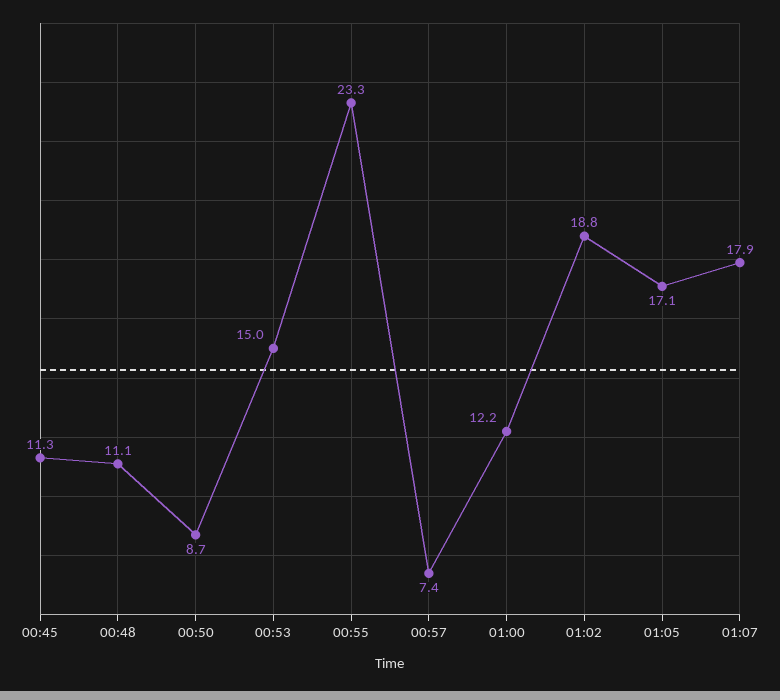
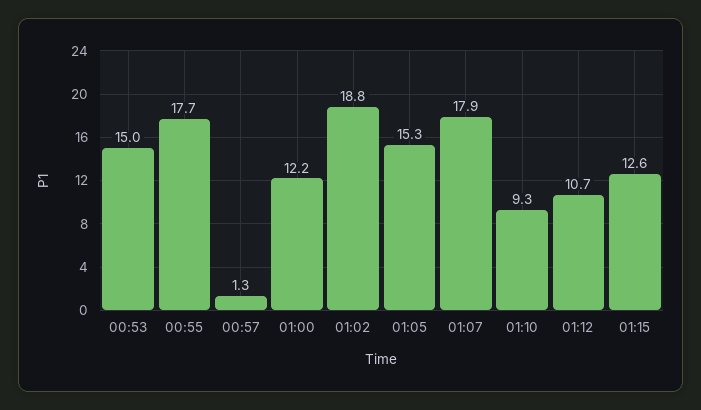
00:45: 11.3 -> none
00:48: 11.1 -> none
00:50: 8.7 -> none
00:55: 23.3 -> 17.7
00:57: 7.4 -> 1.3
01:05: 17.1 -> 15.3
01:10: none -> 9.3
01:12: none -> 10.7
01:15: none -> 12.6

